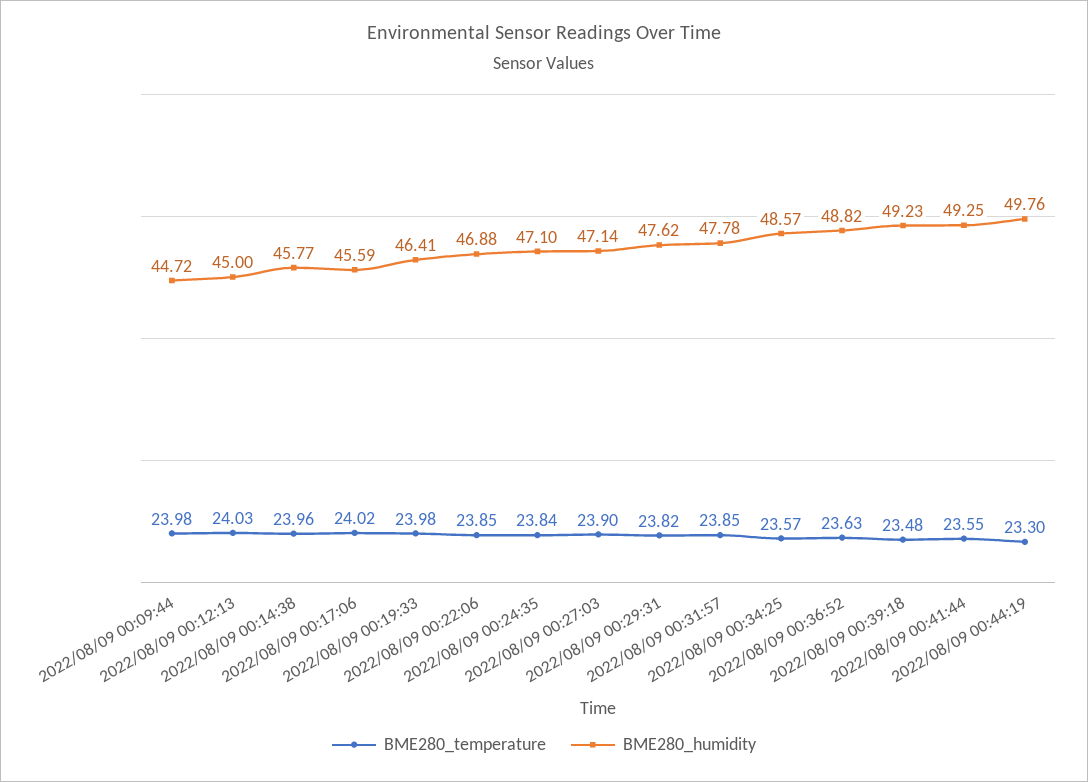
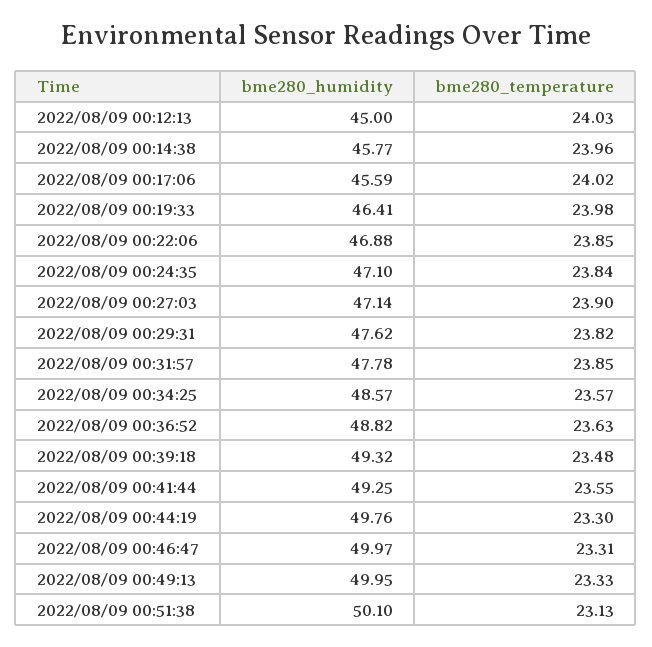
BME280_temperature, 2022/08/09 00:09:44: 23.98 -> none
BME280_humidity, 2022/08/09 00:09:44: 44.72 -> none
BME280_humidity, 2022/08/09 00:39:18: 49.23 -> 49.32
BME280_humidity, 2022/08/09 00:46:47: none -> 49.97
BME280_temperature, 2022/08/09 00:46:47: none -> 23.31
BME280_humidity, 2022/08/09 00:49:13: none -> 49.95
BME280_temperature, 2022/08/09 00:49:13: none -> 23.33
BME280_humidity, 2022/08/09 00:51:38: none -> 50.1
BME280_temperature, 2022/08/09 00:51:38: none -> 23.13

